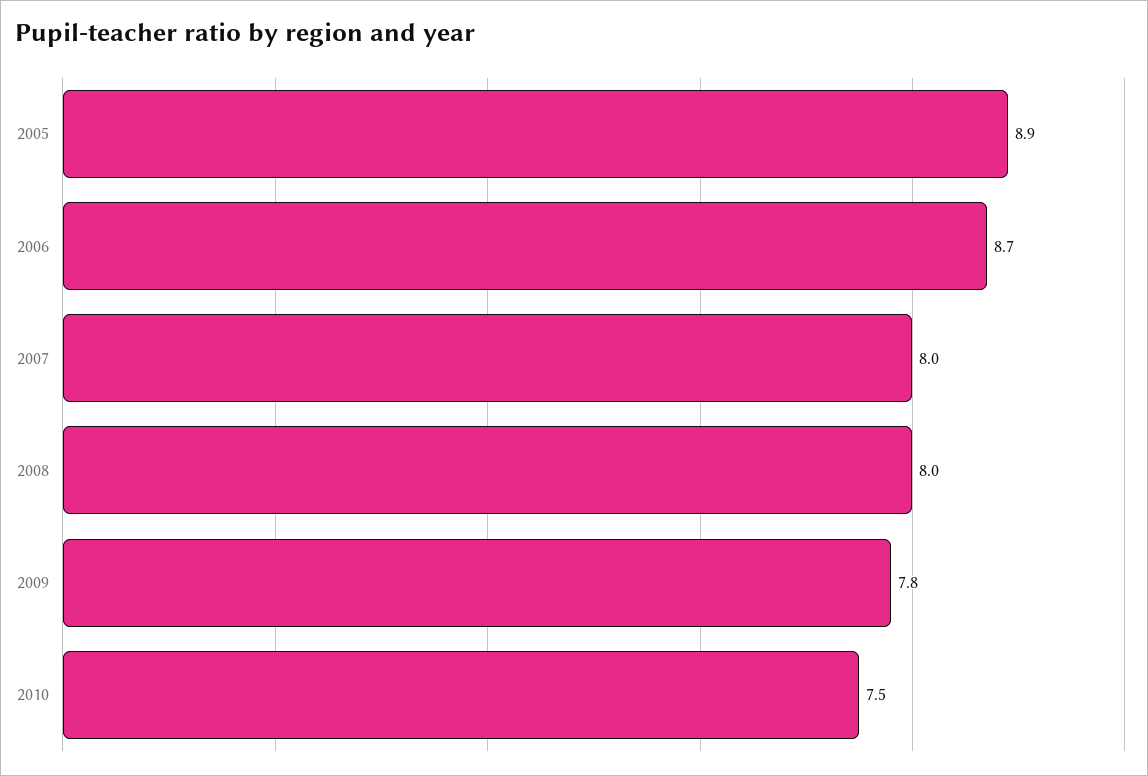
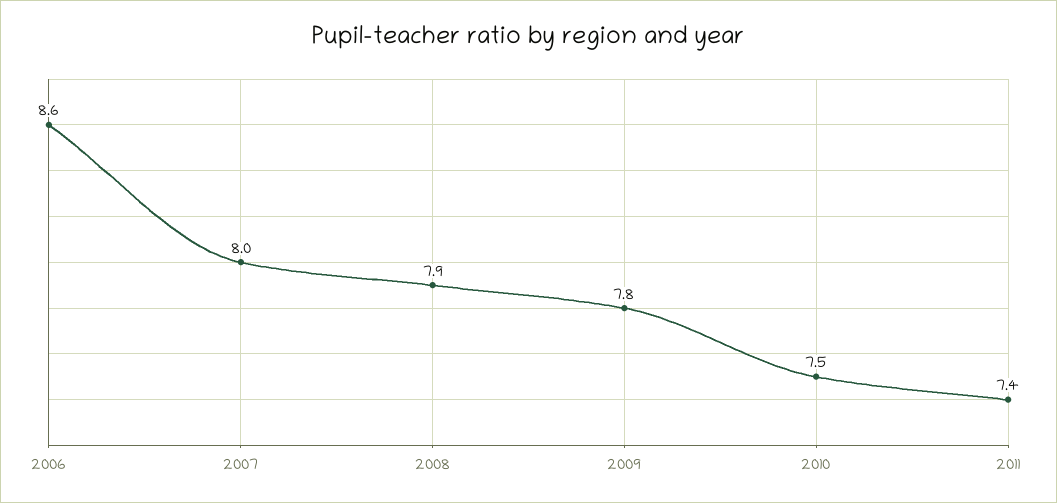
2005: 8.9 -> none
2006: 8.7 -> 8.6
2008: 8 -> 7.9
2011: none -> 7.4

